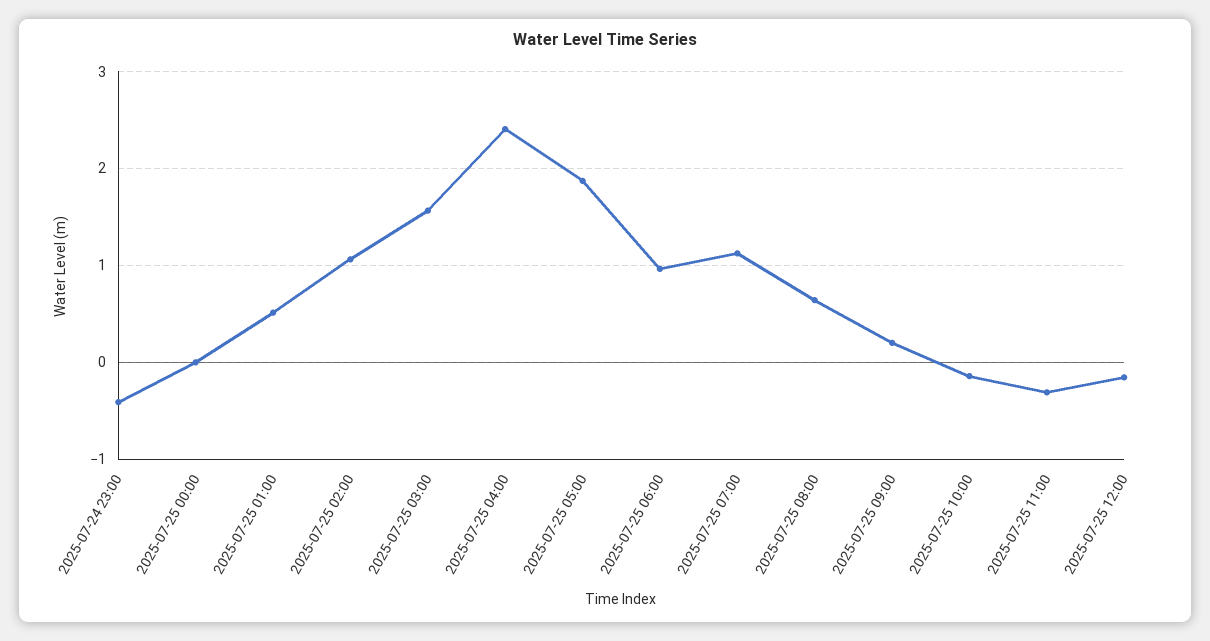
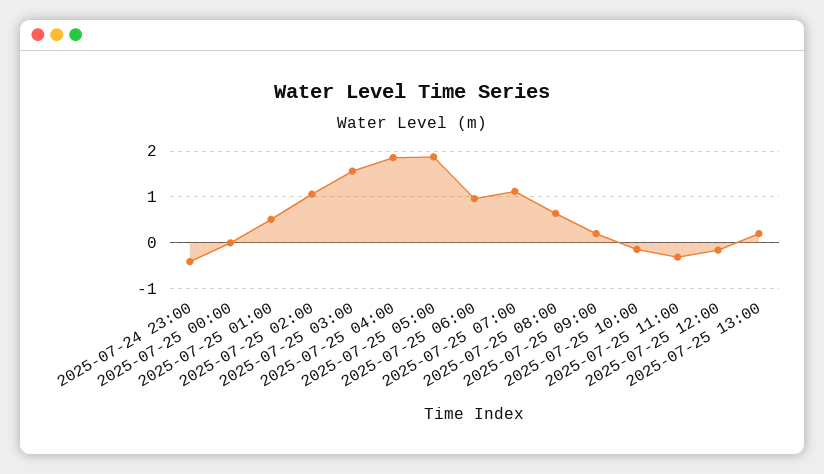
2025-07-25 04:00: 2.4 -> 1.8
2025-07-25 13:00: none -> 0.2

